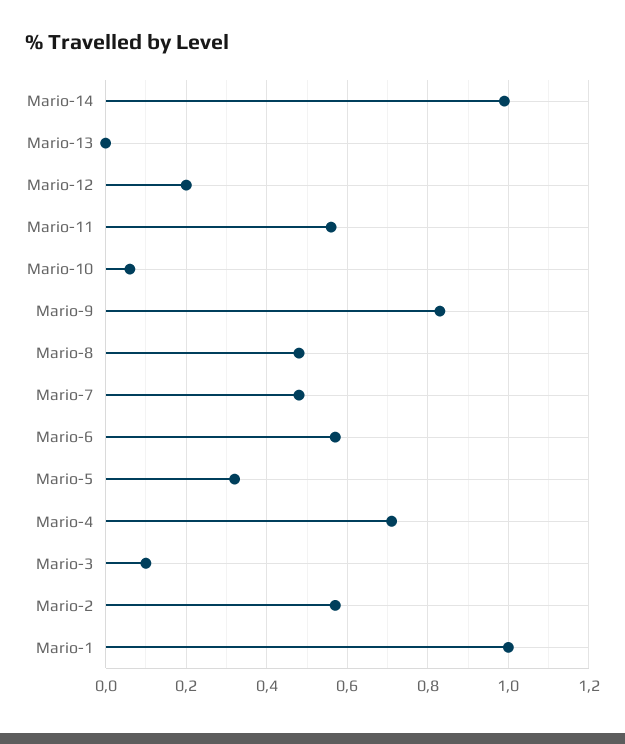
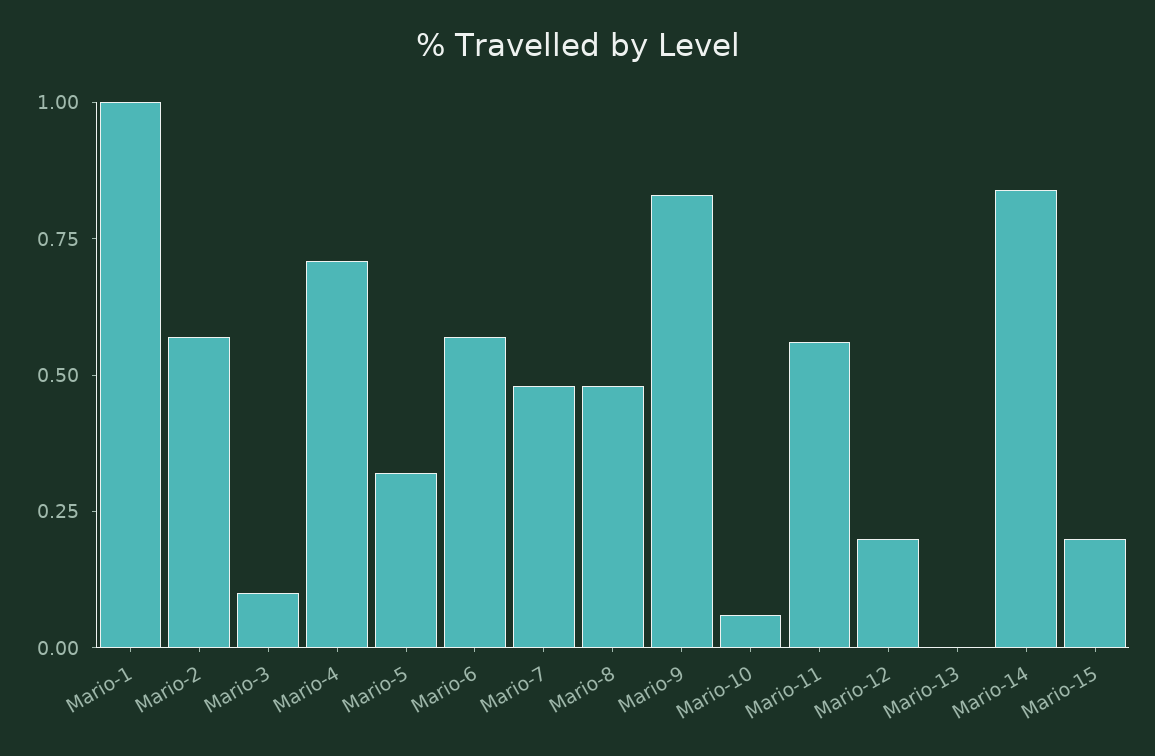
Mario-14: 1 -> 0.85
Mario-15: none -> 0.2

